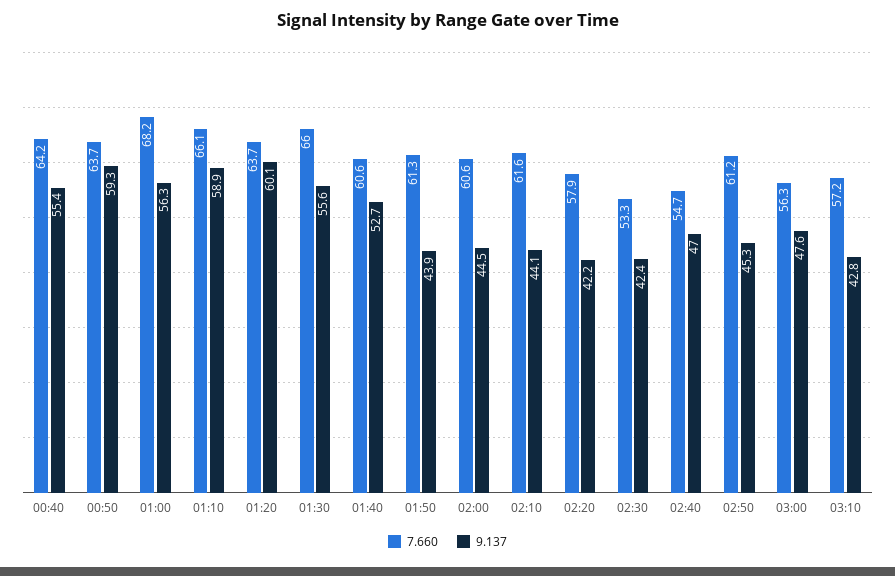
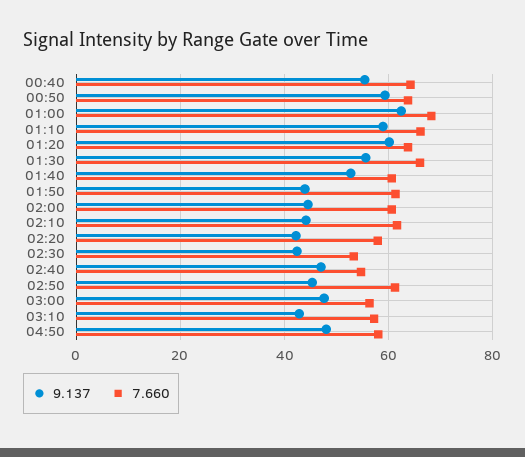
9.137, 01:00: 56.3 -> 62
9.137, 04:50: none -> 48
7.660, 04:50: none -> 58

